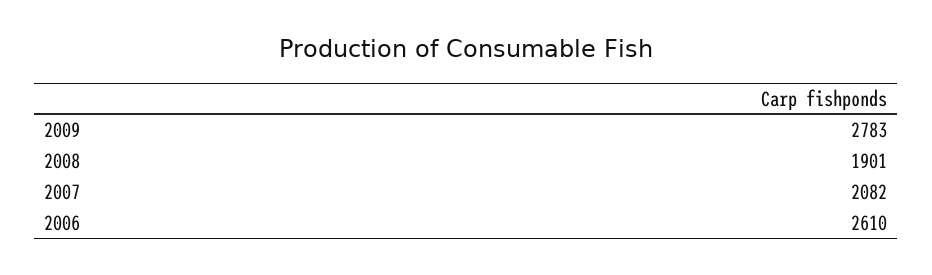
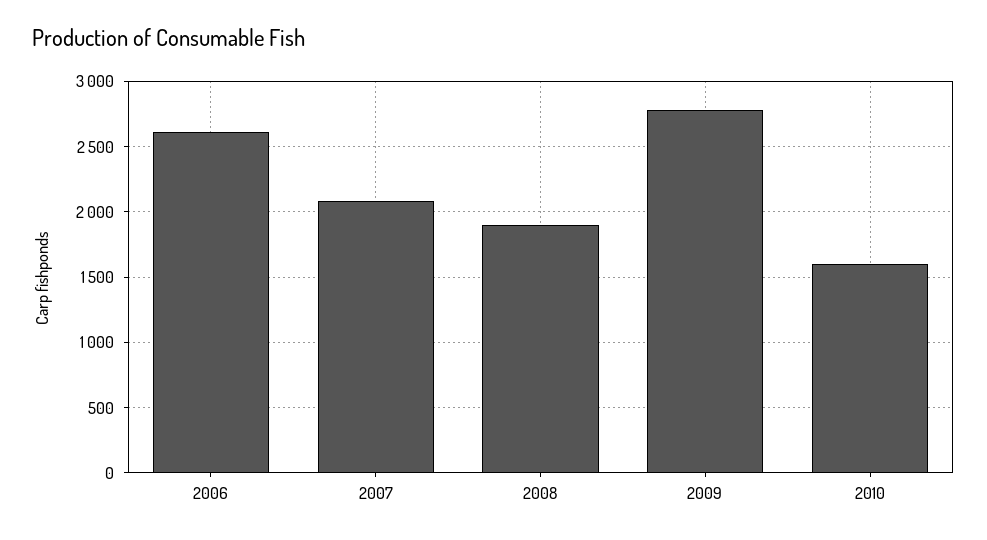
2010: none -> 1600

